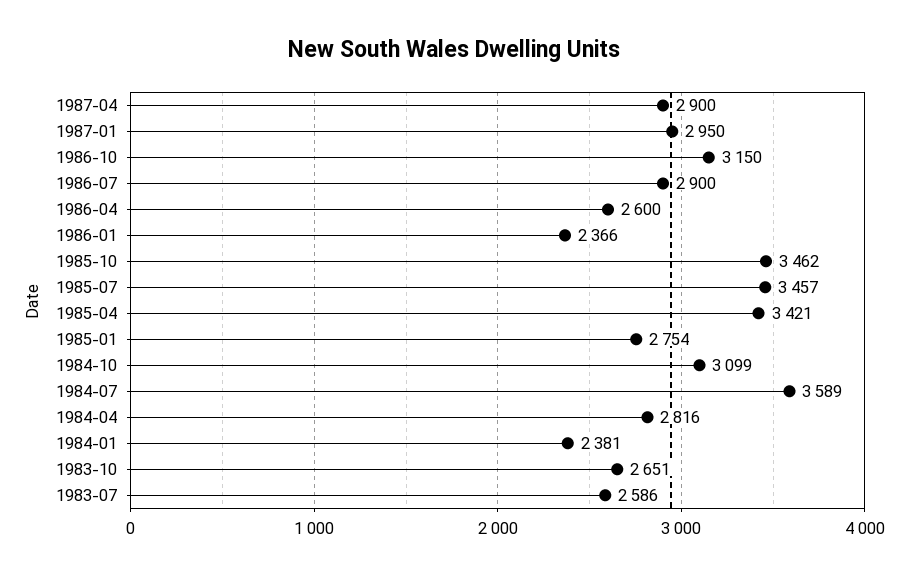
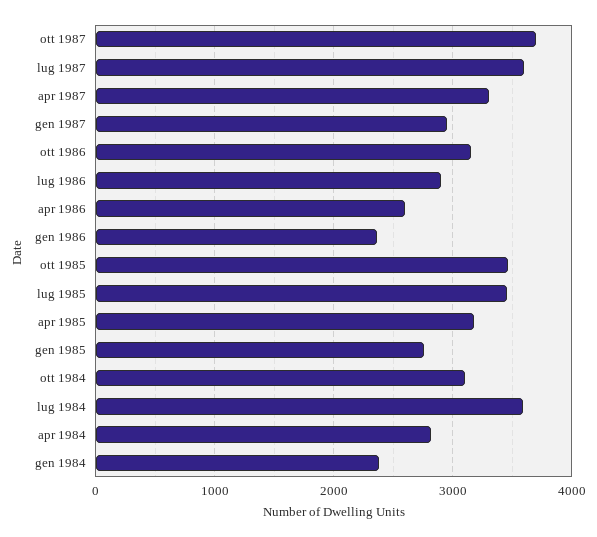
1987-04: 2900 -> 3300
1985-04: 3421 -> 3200
1983-10: 2651 -> none
1983-07: 2586 -> none
ott 1987: none -> 3700
lug 1987: none -> 3600

